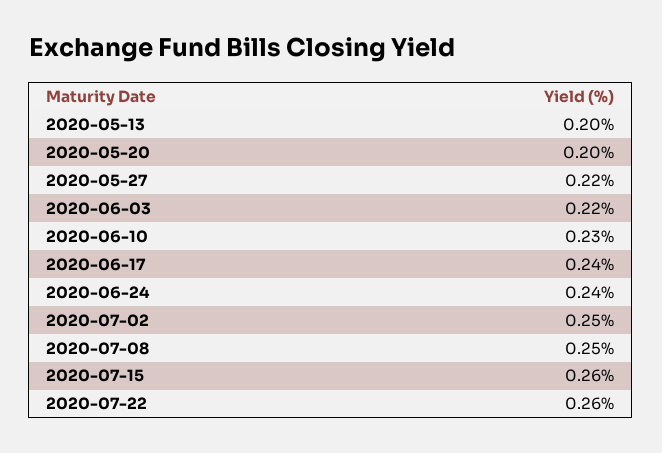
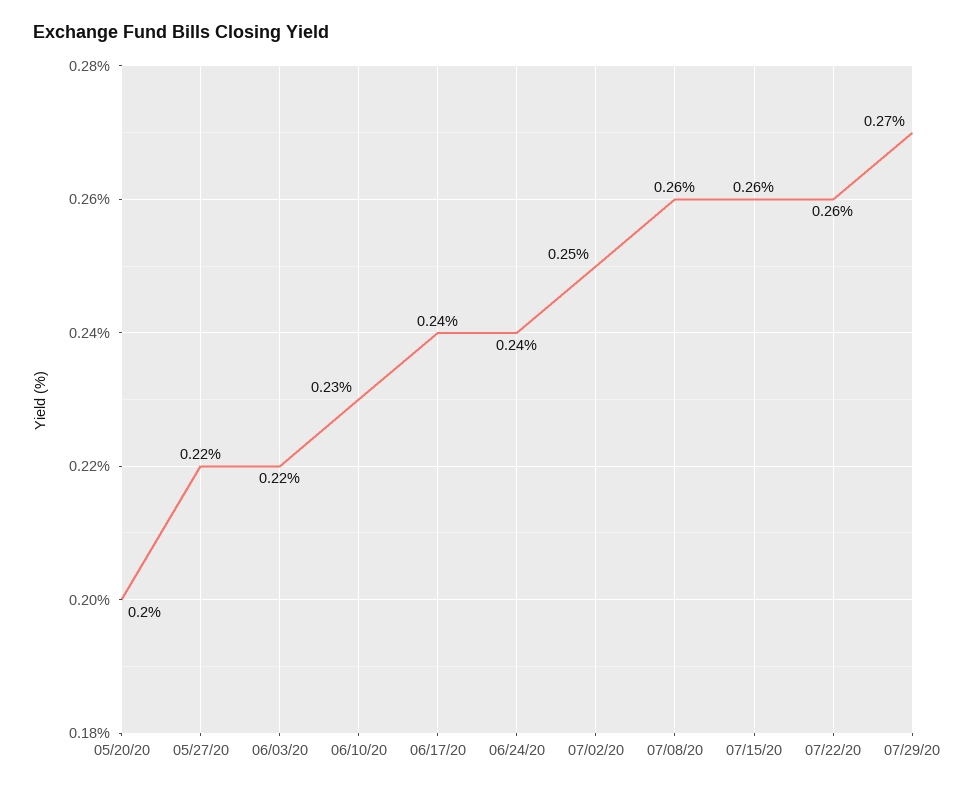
2020-05-13: 0.2 -> none
2020-07-08: 0.25 -> 0.26
07/29/20: none -> 0.27

